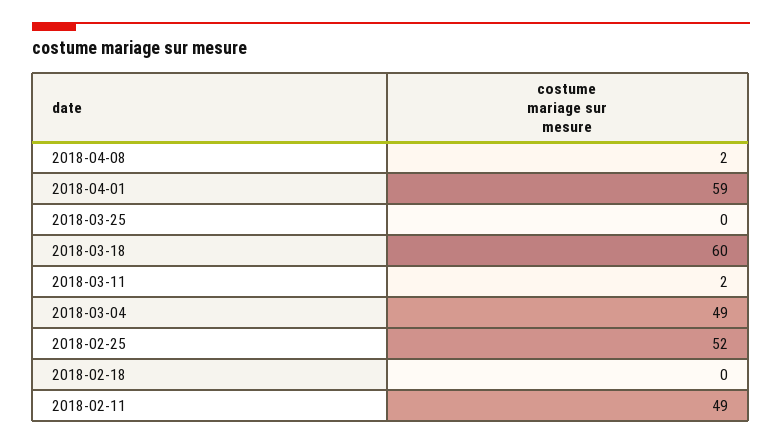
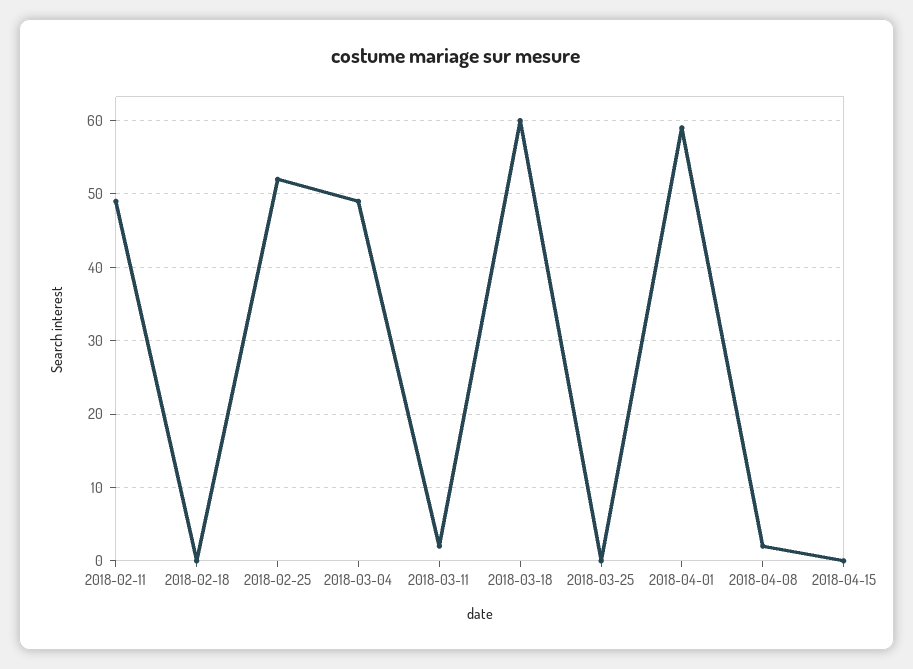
2018-04-15: none -> 0

